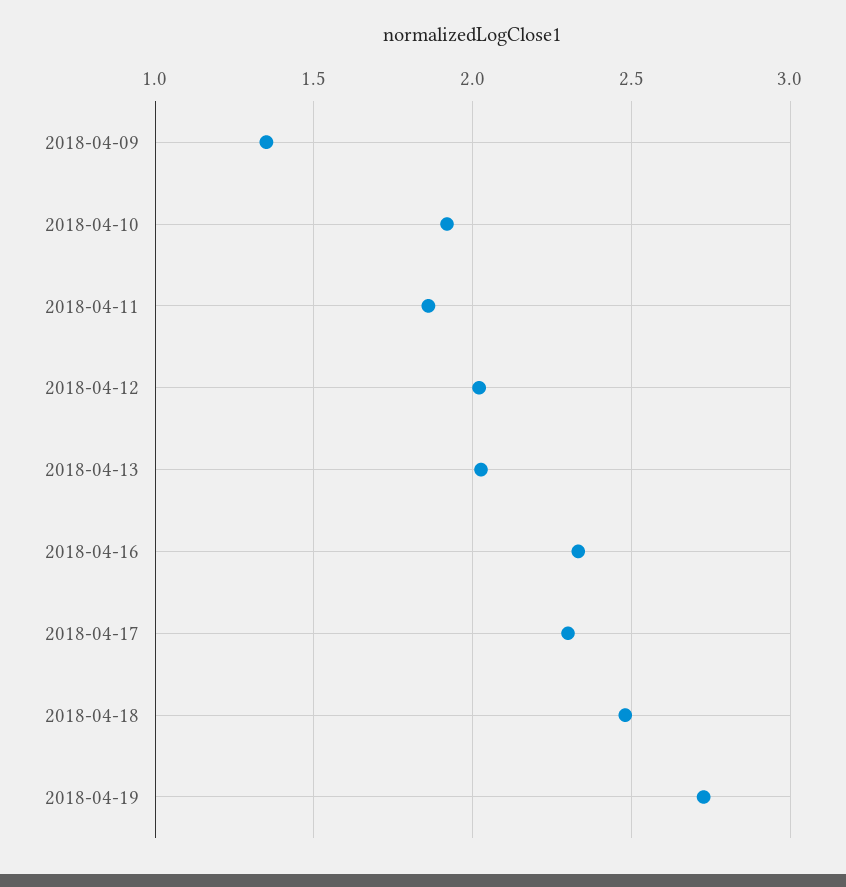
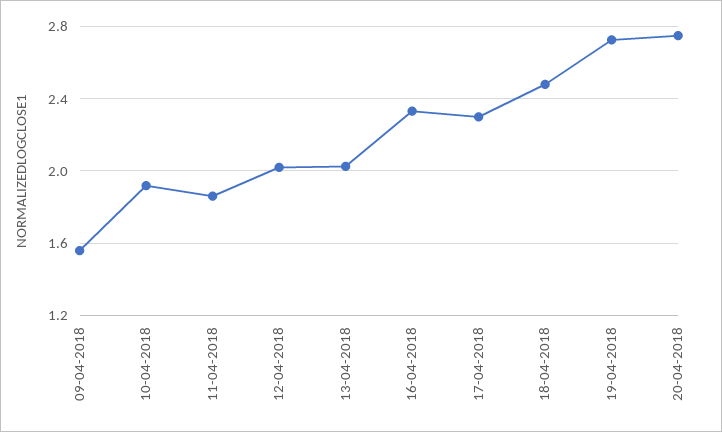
2018-04-09: 1.35 -> 1.55
20-04-2018: none -> 2.75

